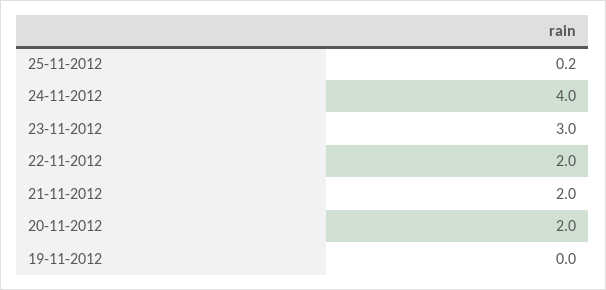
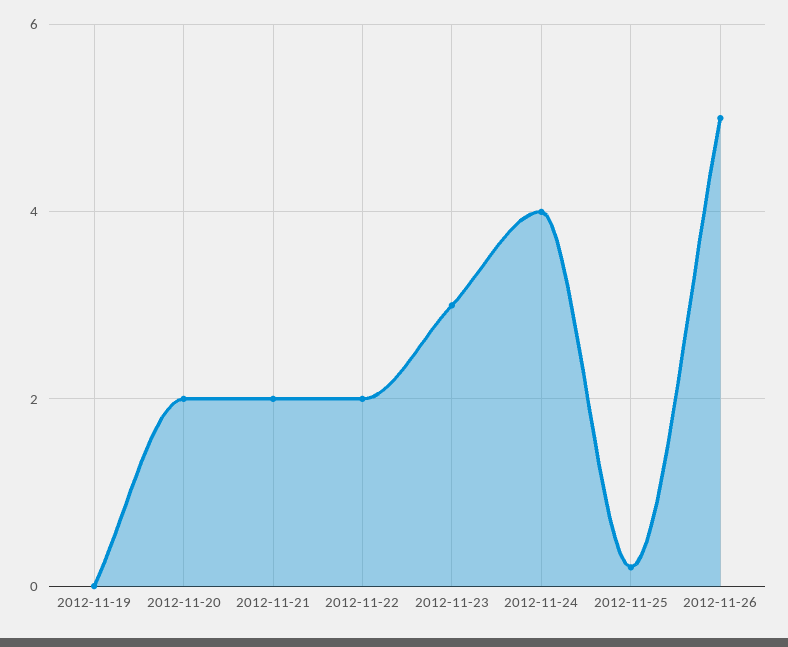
2012-11-26: none -> 5

